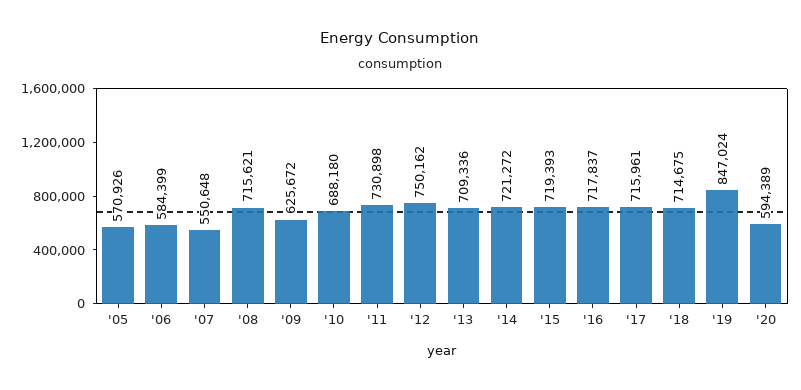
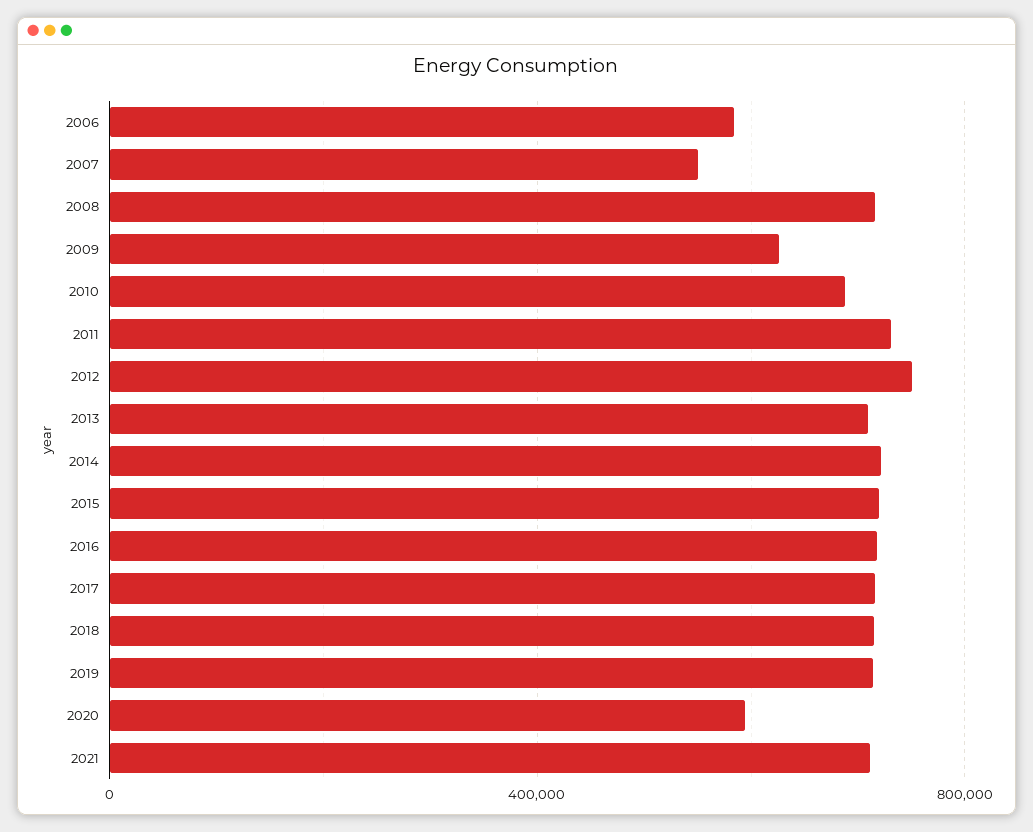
'05: 570926 -> none
'19: 847024 -> 700000
2021: none -> 700000

